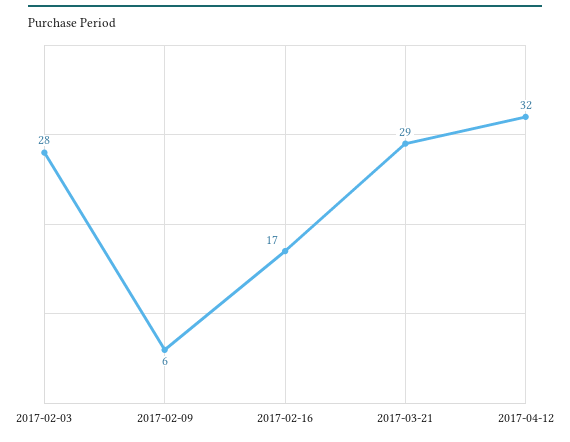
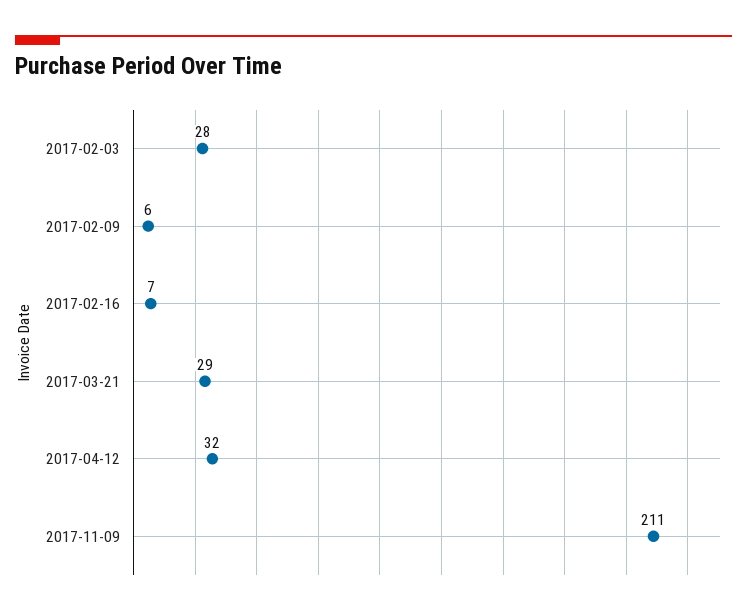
2017-02-16: 17 -> 7
2017-11-09: none -> 211

